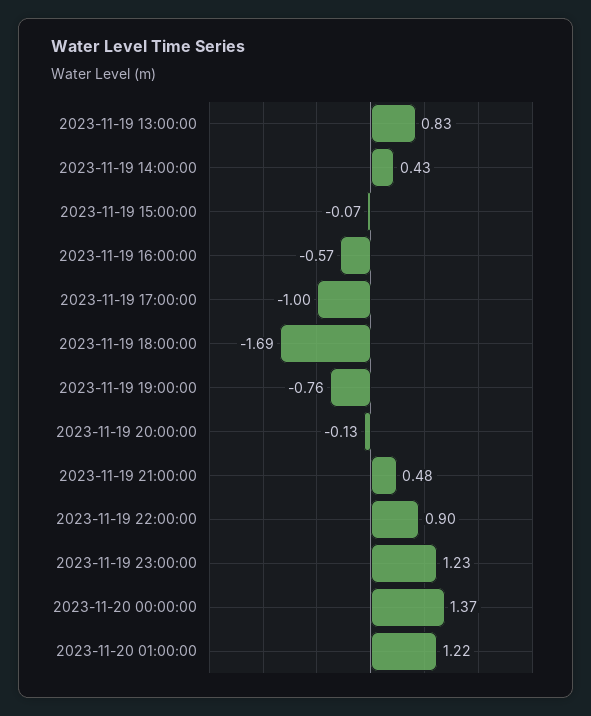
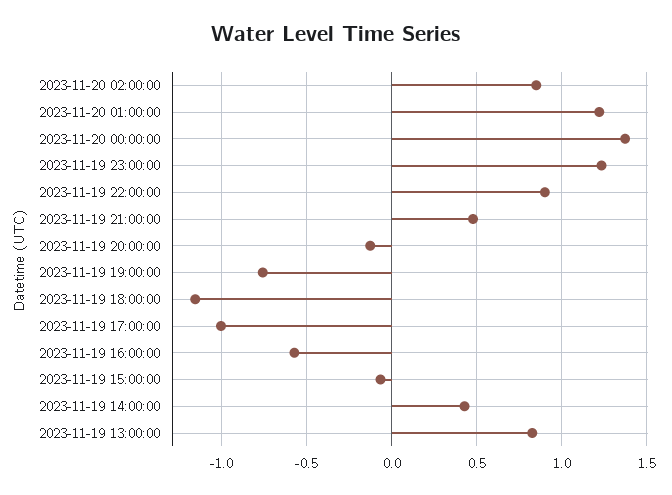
2023-11-19 18:00:00: -1.69 -> -1.15
2023-11-20 02:00:00: none -> 0.85

